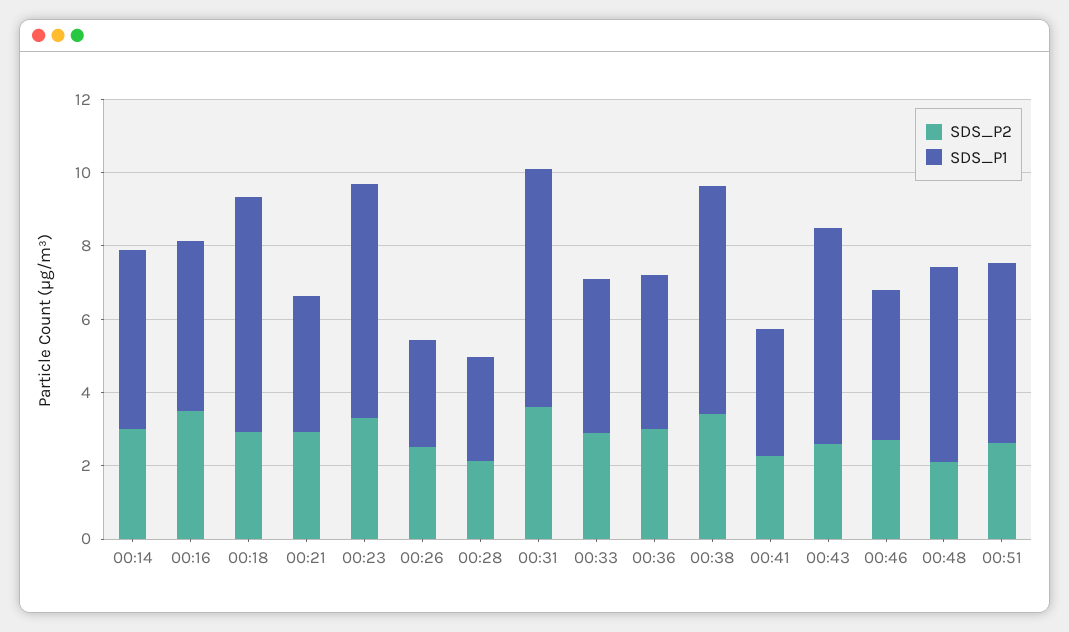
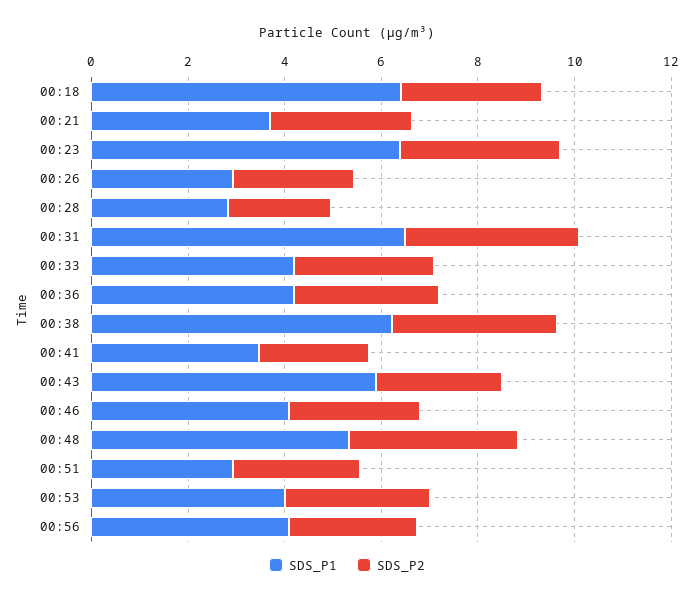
SDS_P2, 00:14: 3 -> none
SDS_P1, 00:14: 5 -> none
SDS_P2, 00:16: 3.5 -> none
SDS_P1, 00:16: 4.5 -> none
SDS_P2, 00:48: 2 -> 3.5
SDS_P1, 00:51: 5 -> 3
SDS_P1, 00:53: none -> 4
SDS_P2, 00:53: none -> 3
SDS_P1, 00:56: none -> 4
SDS_P2, 00:56: none -> 2.5

